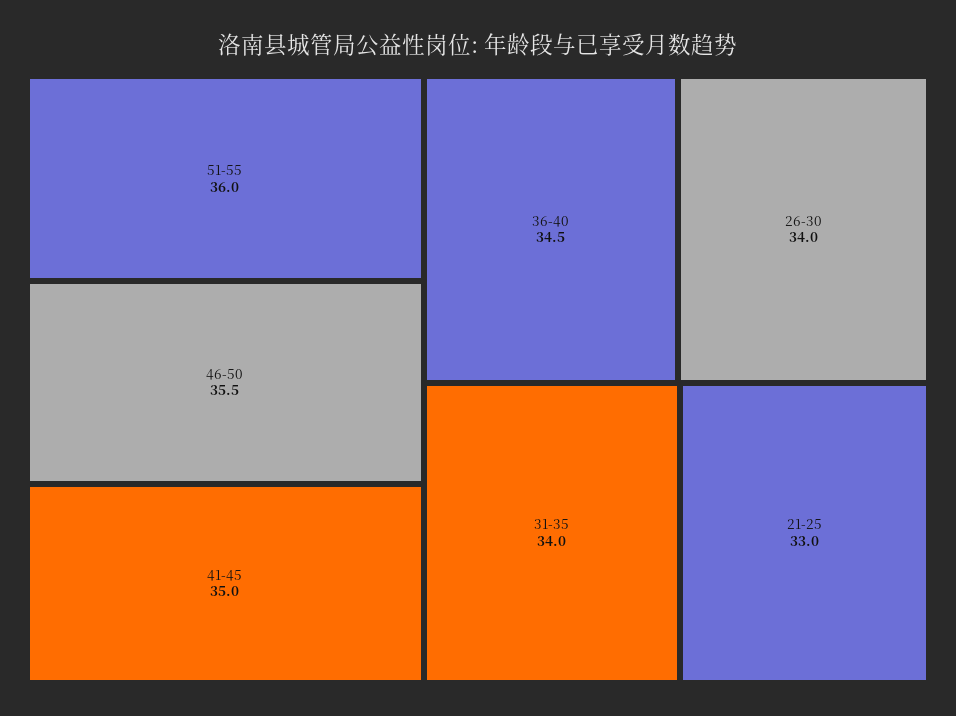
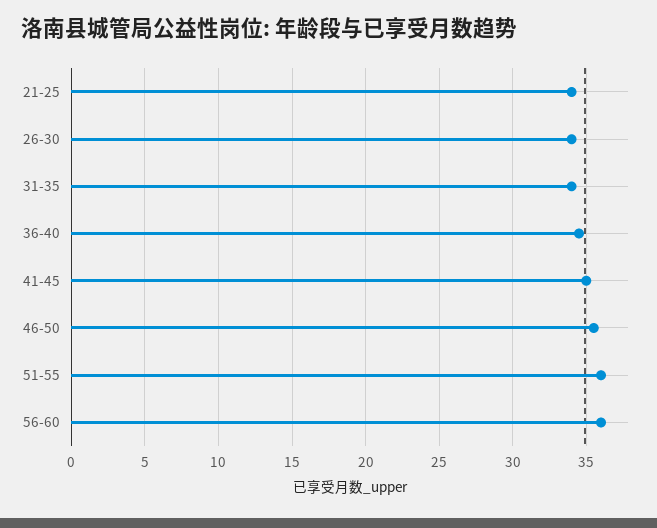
21-25: 33 -> 34
56-60: none -> 36

